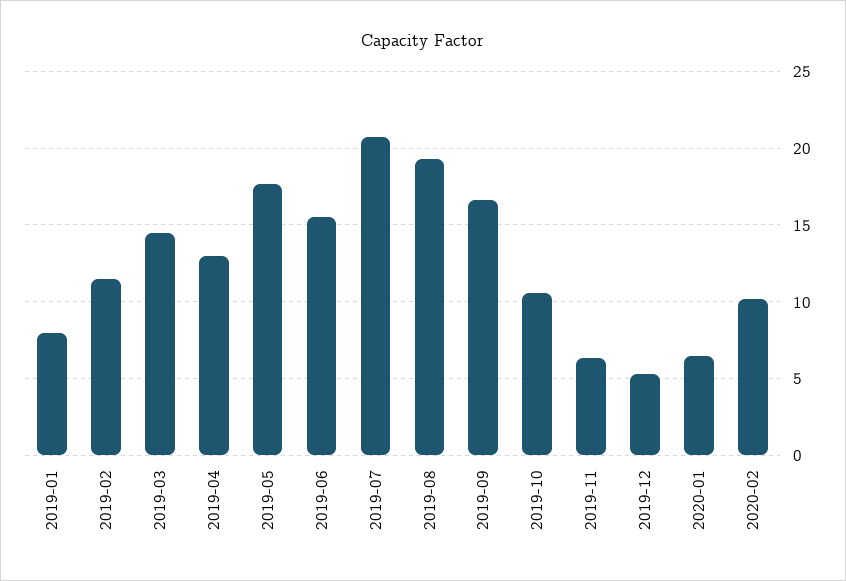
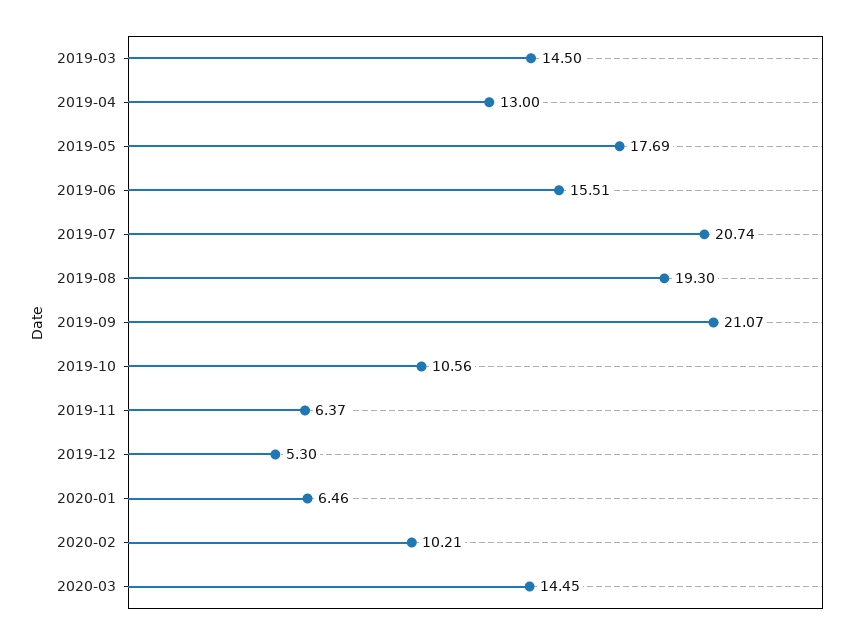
2019-01: 8 -> none
2019-02: 11.5 -> none
2019-09: 16.5 -> 21.07
2020-03: none -> 14.45

